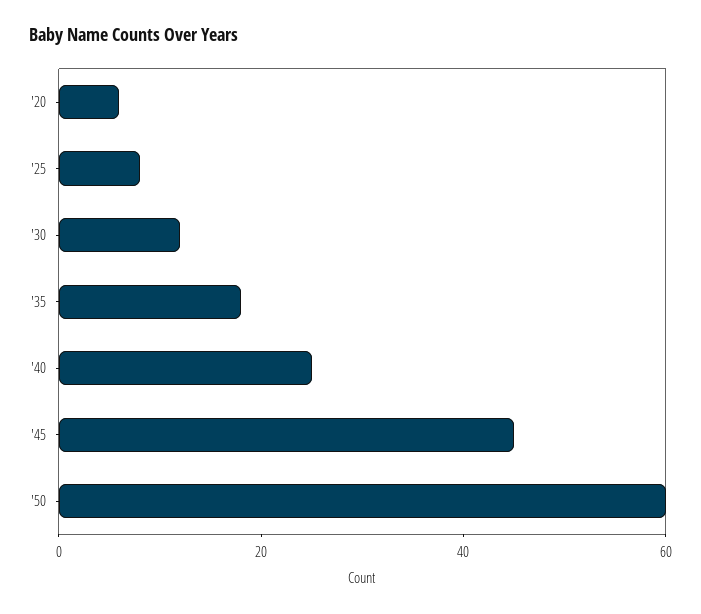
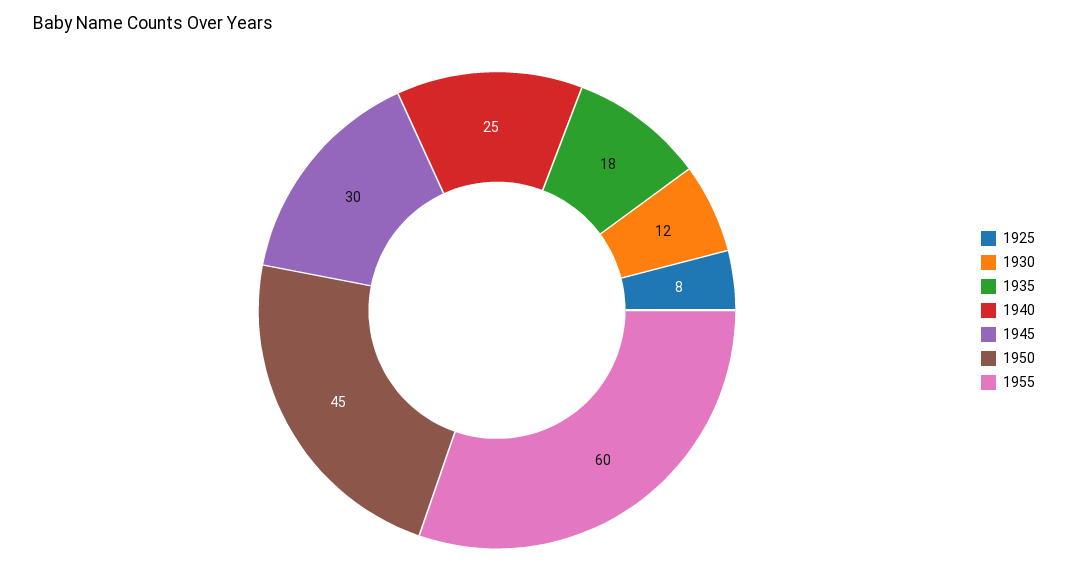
'20: 5 -> none
'45: 45 -> 30
'50: 60 -> 45
1955: none -> 60

